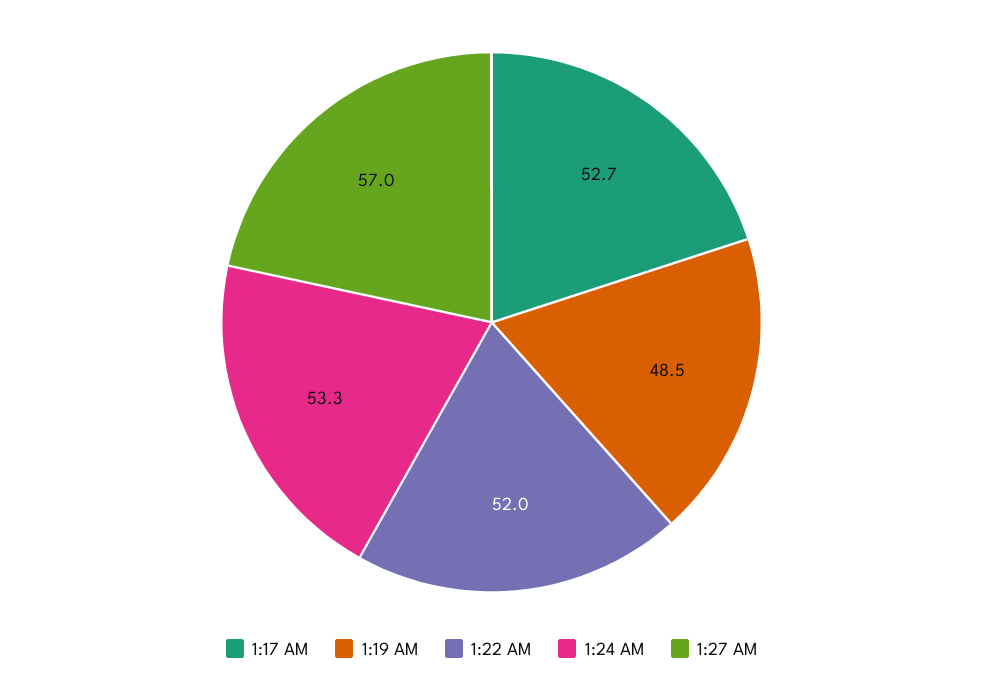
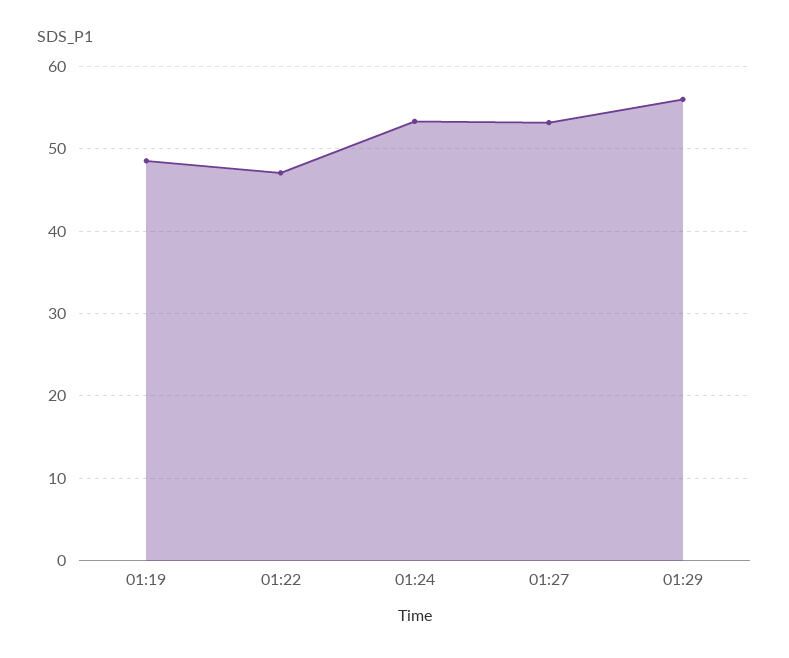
1:17 AM: 52.7 -> none
1:22 AM: 52 -> 47
1:27 AM: 57 -> 53
01:29: none -> 56

